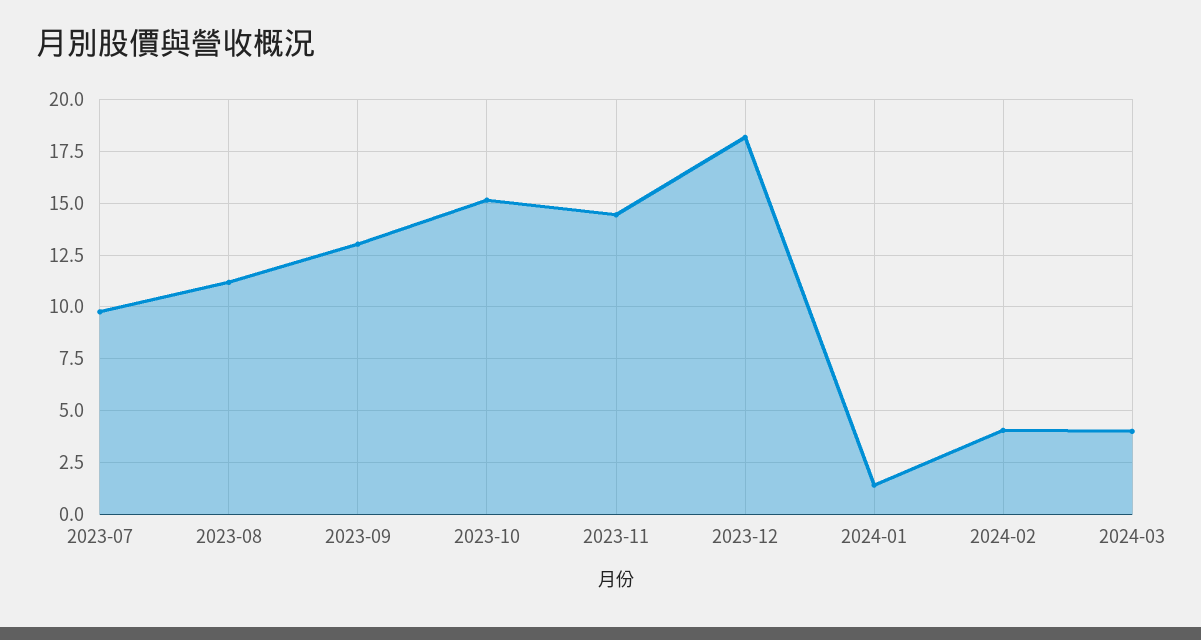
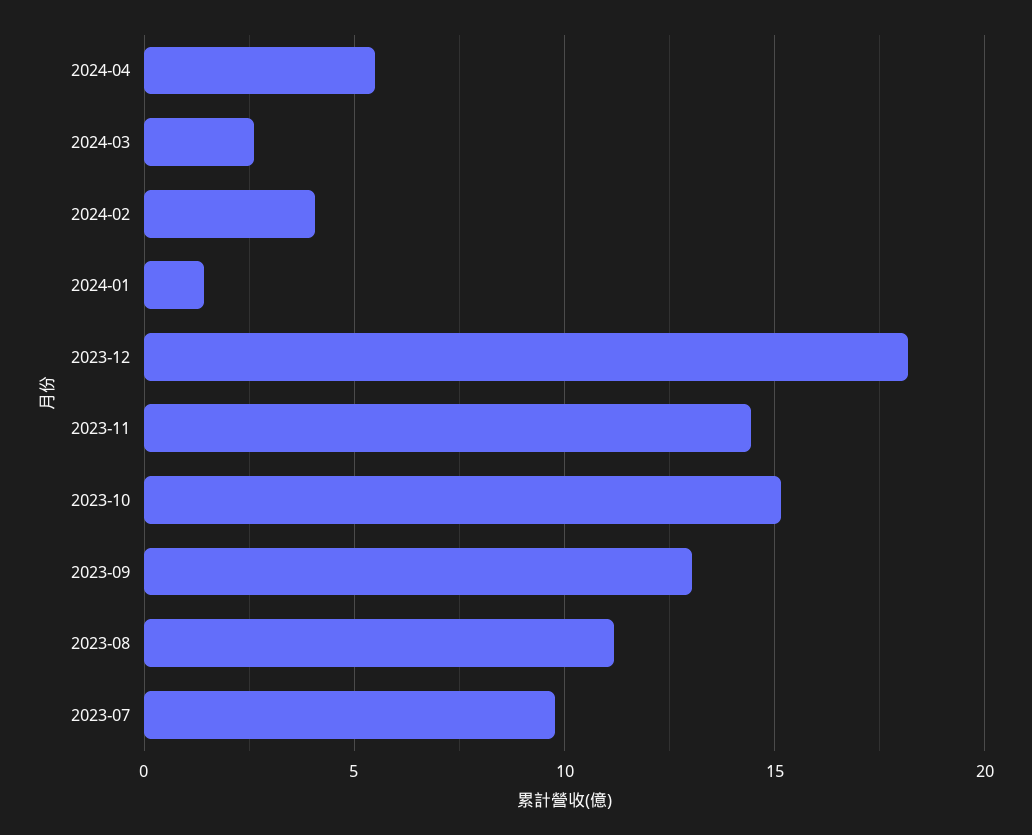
2024-03: 4 -> 2.5
2024-04: none -> 5.5

